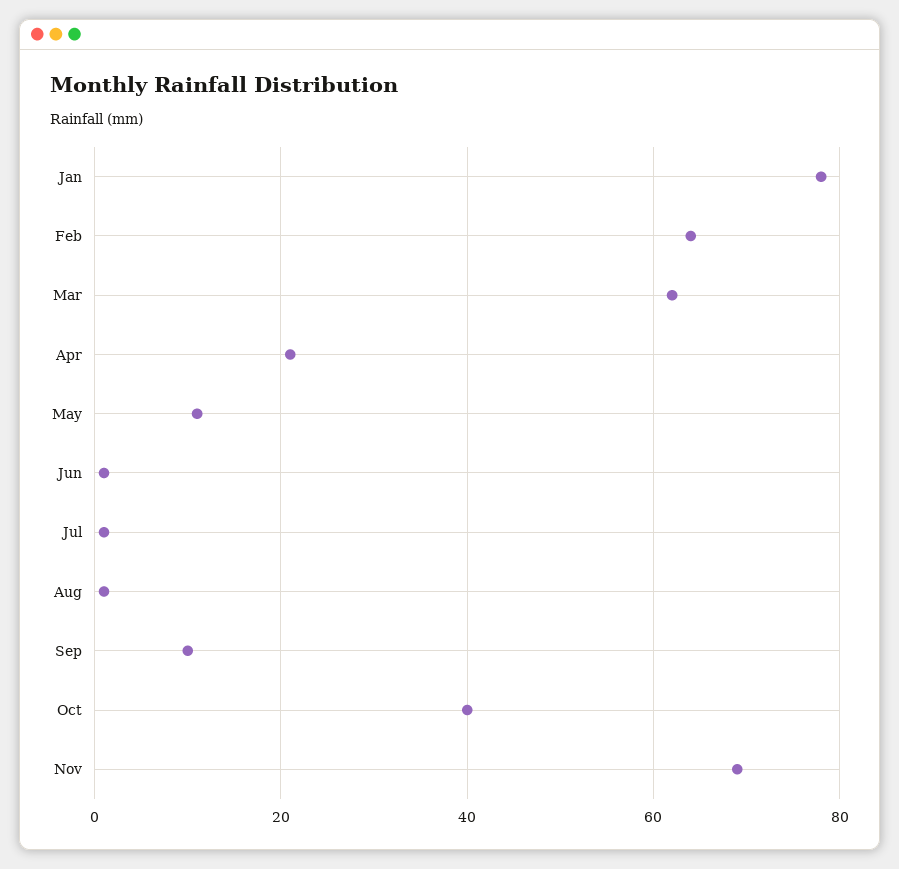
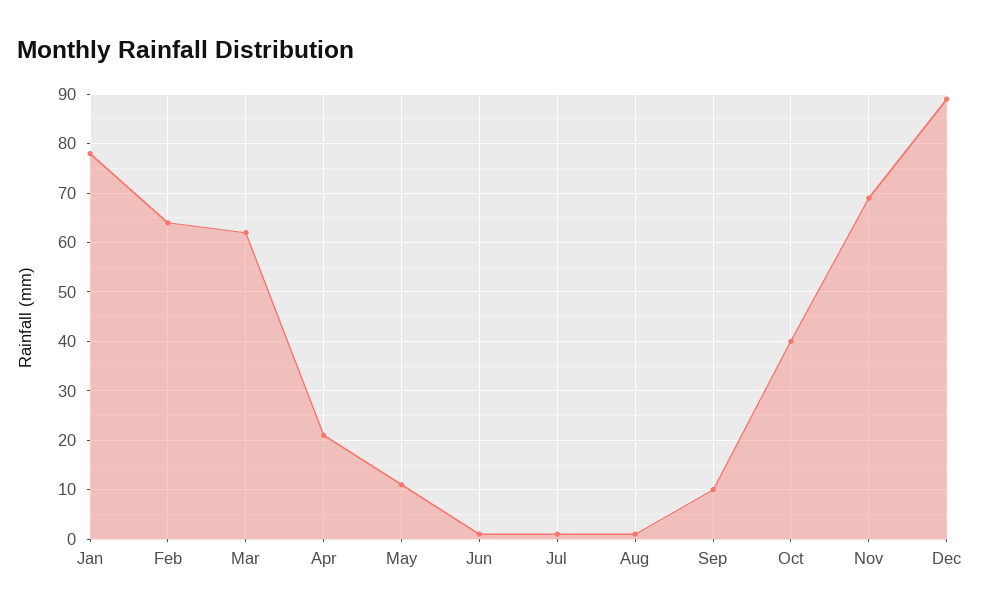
Dec: none -> 90

